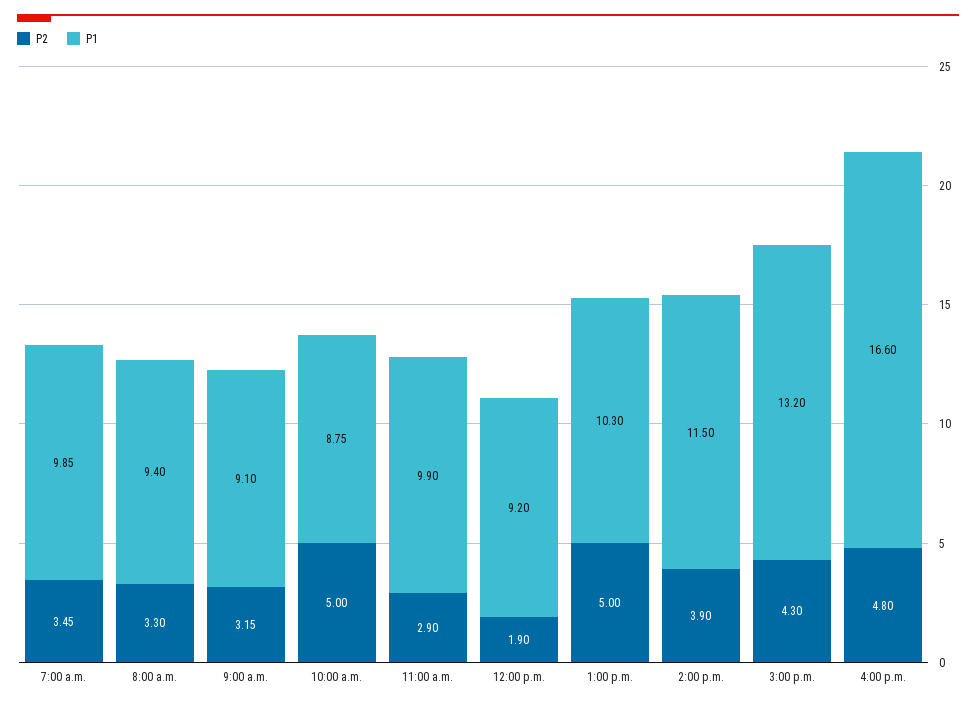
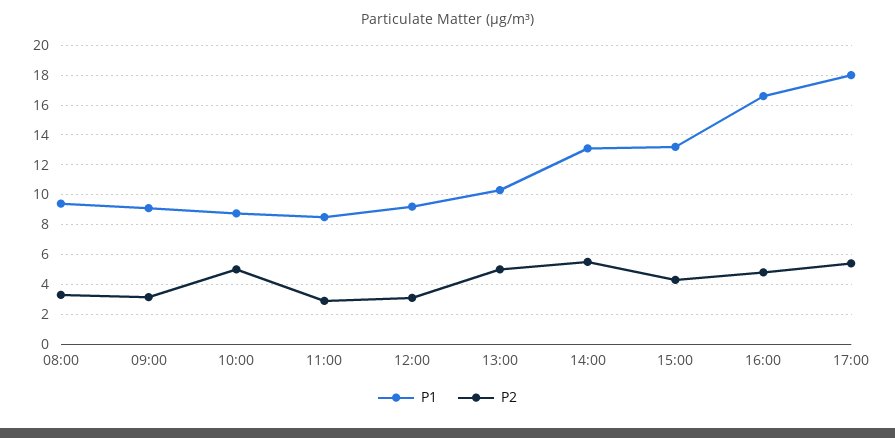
P2, 7:00 a.m.: 3.45 -> none
P1, 7:00 a.m.: 9.85 -> none
P1, 11:00 a.m.: 9.9 -> 8.5
P2, 12:00 p.m.: 1.9 -> 3
P2, 2:00 p.m.: 3.9 -> 5.5
P1, 2:00 p.m.: 11.5 -> 13
P1, 17:00: none -> 18
P2, 17:00: none -> 5.5

